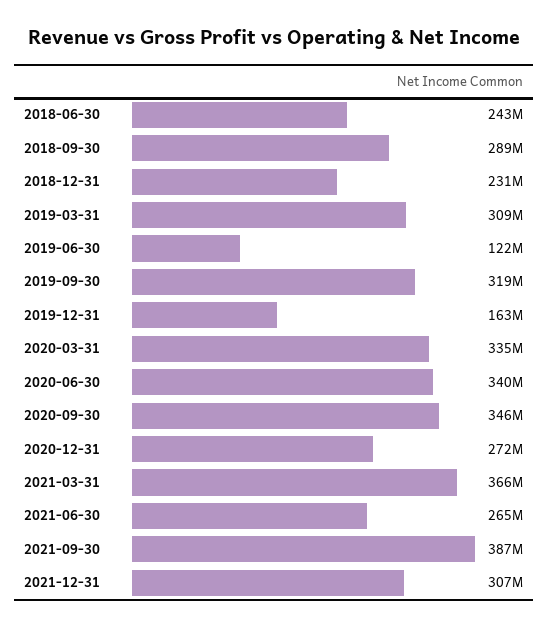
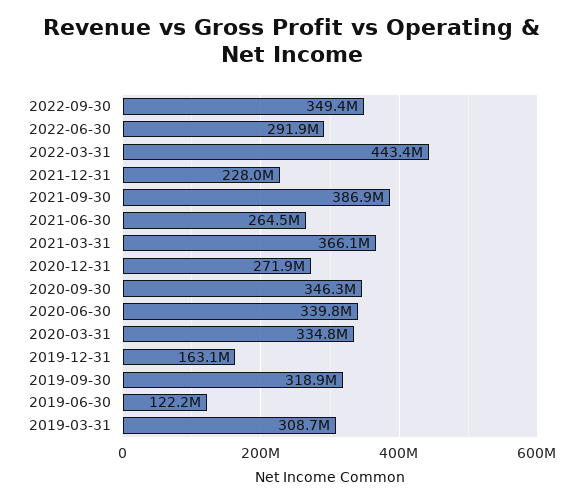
2018-06-30: 243000000 -> none
2018-09-30: 289000000 -> none
2018-12-31: 231000000 -> none
2021-12-31: 307000000 -> 228000000
2022-09-30: none -> 349400000
2022-06-30: none -> 291900000
2022-03-31: none -> 443400000

